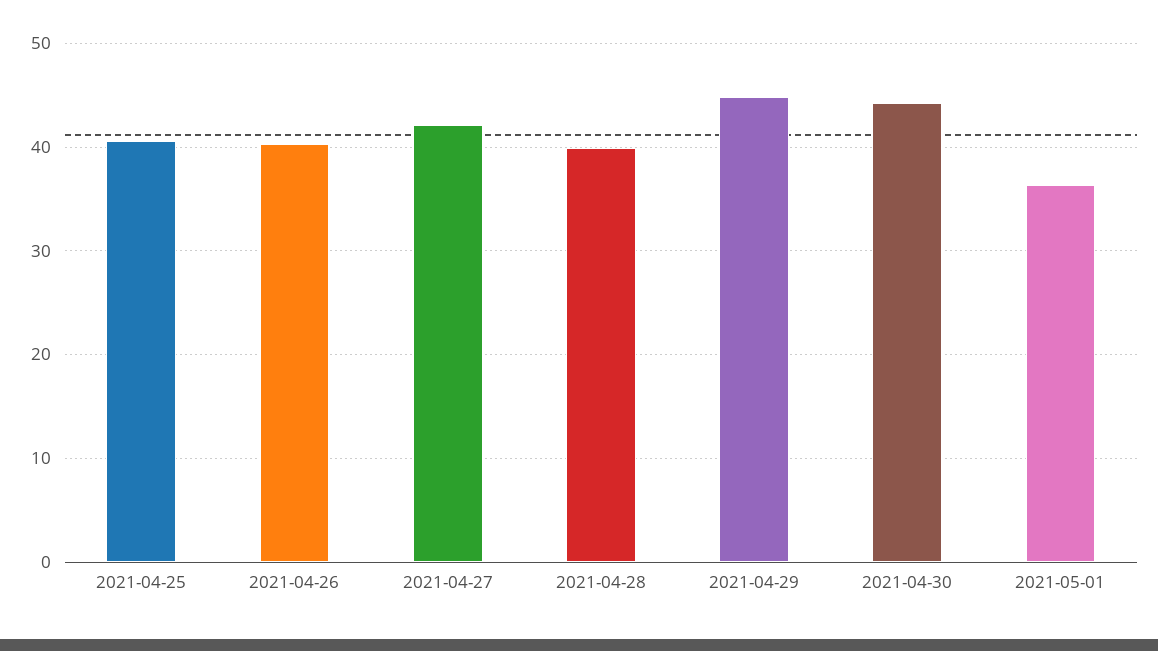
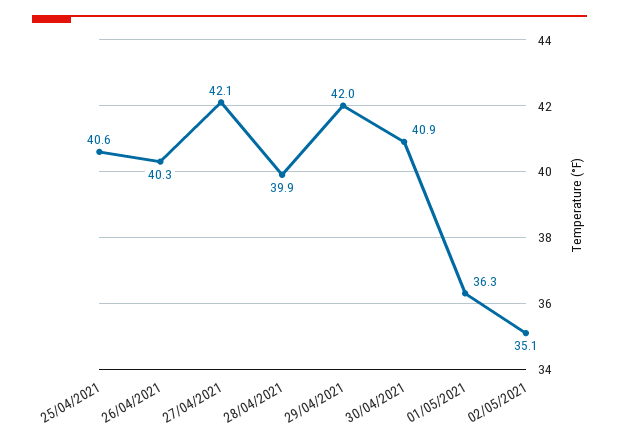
2021-04-29: 45 -> 42
2021-04-30: 44 -> 40.9
02/05/2021: none -> 35.1

